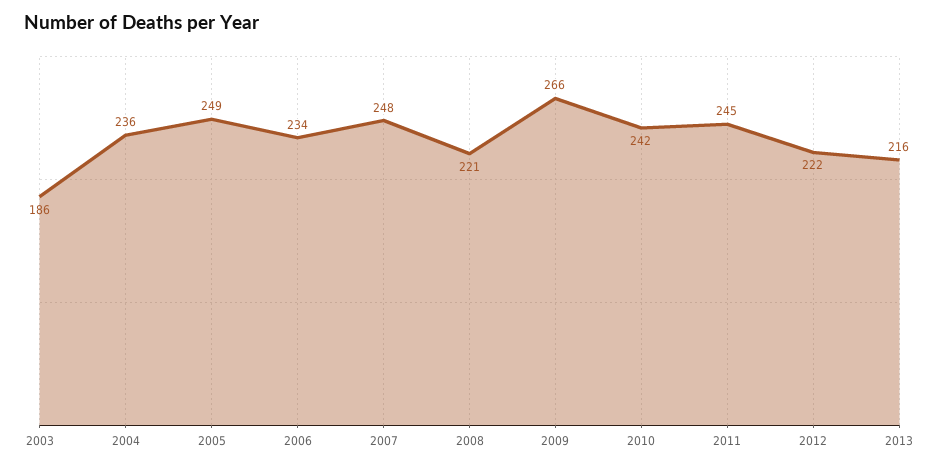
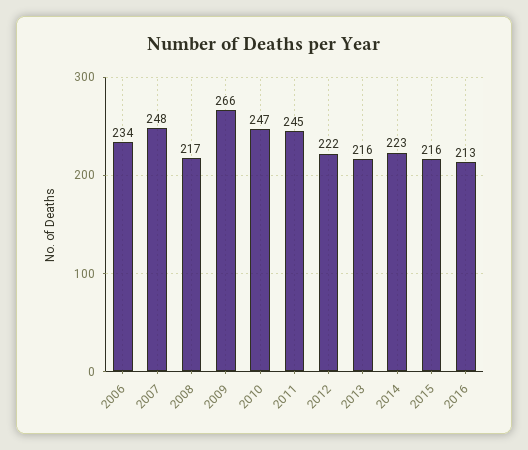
2003: 186 -> none
2004: 236 -> none
2005: 249 -> none
2008: 221 -> 217
2010: 242 -> 247
2014: none -> 223
2015: none -> 216
2016: none -> 213

